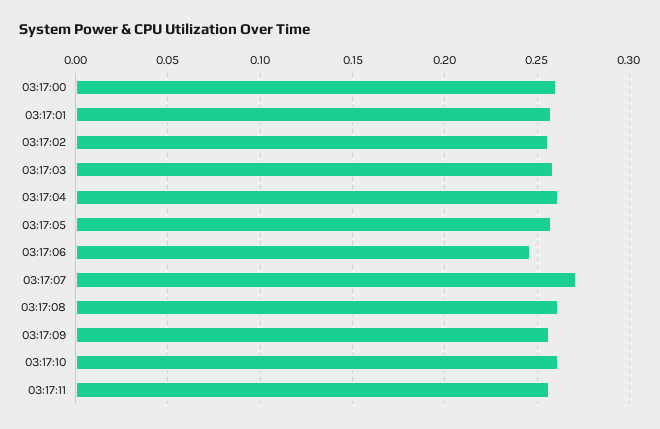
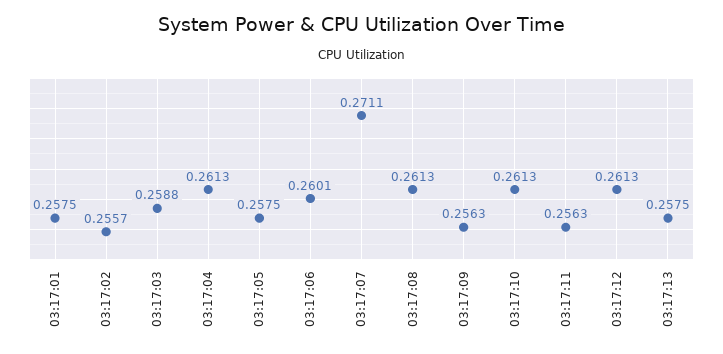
03:17:00: 0.26 -> none
03:17:06: 0.245 -> 0.2601
03:17:12: none -> 0.2613
03:17:13: none -> 0.2575

